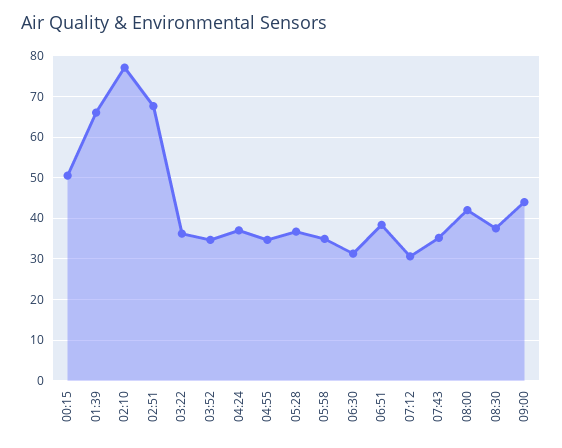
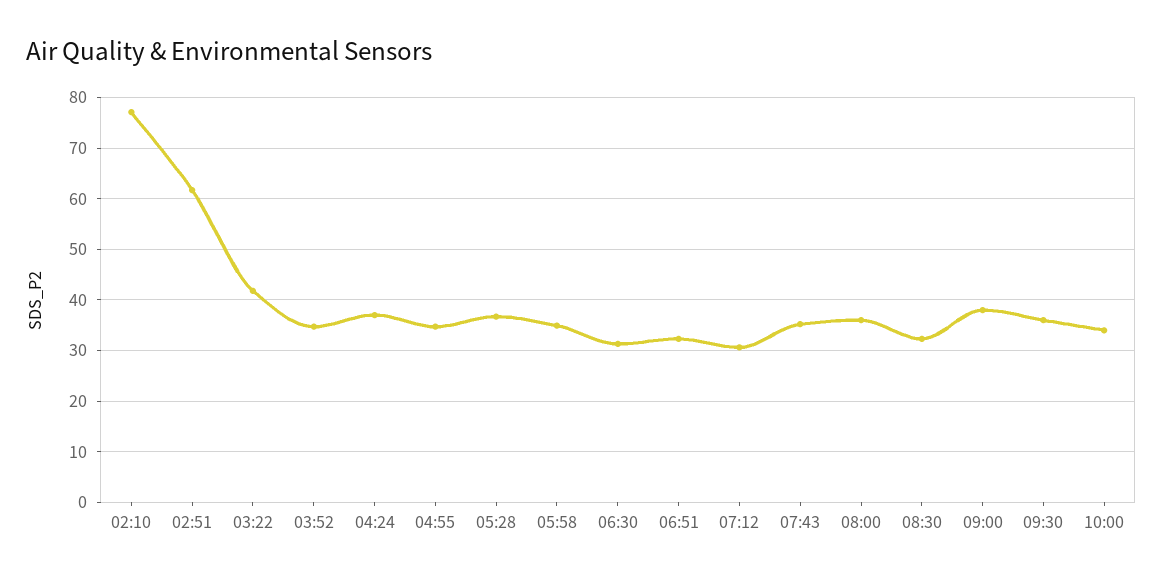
00:15: 50 -> none
01:39: 66 -> none
02:51: 68 -> 62
03:22: 36 -> 42
06:51: 38 -> 32
08:00: 42 -> 36
08:30: 38 -> 32
09:00: 44 -> 38
09:30: none -> 36
10:00: none -> 34

